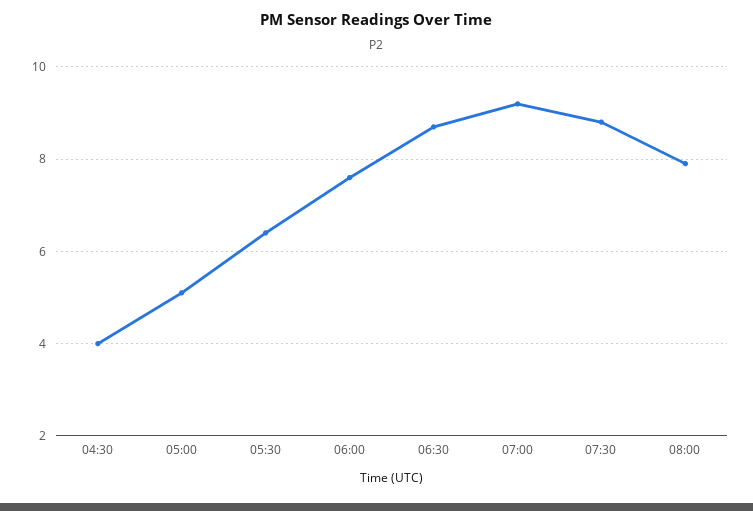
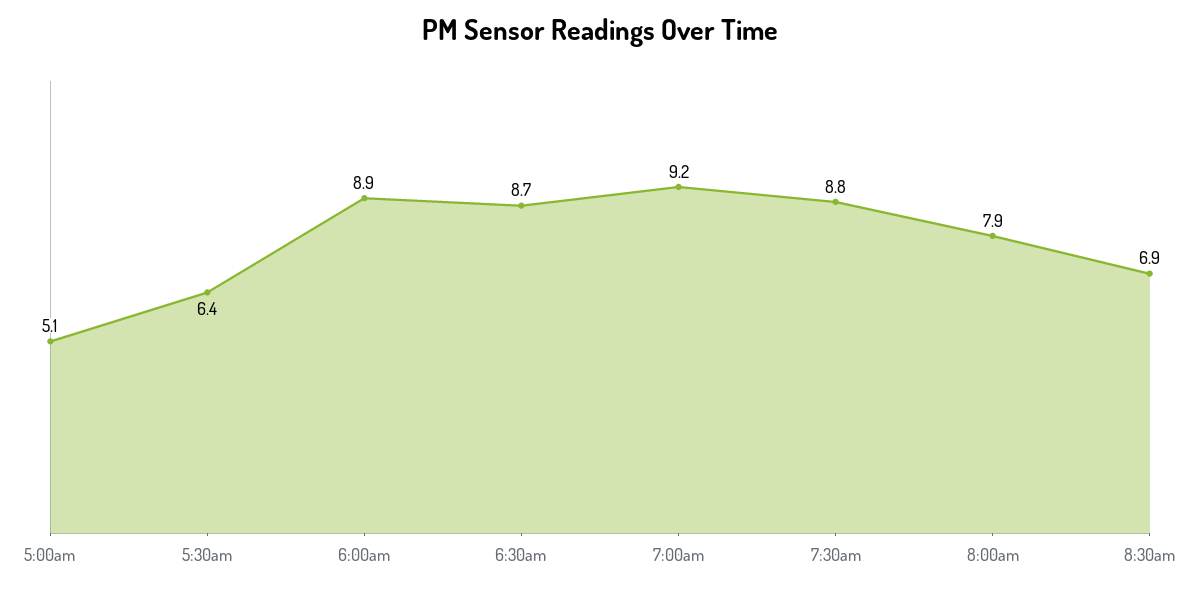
04:30: 4 -> none
06:00: 7.5 -> 8.9
8:30am: none -> 6.9

